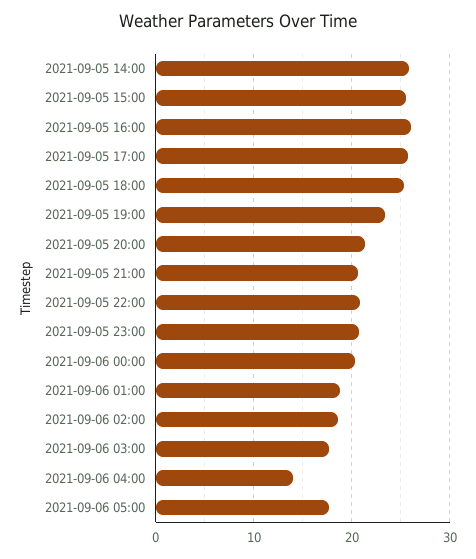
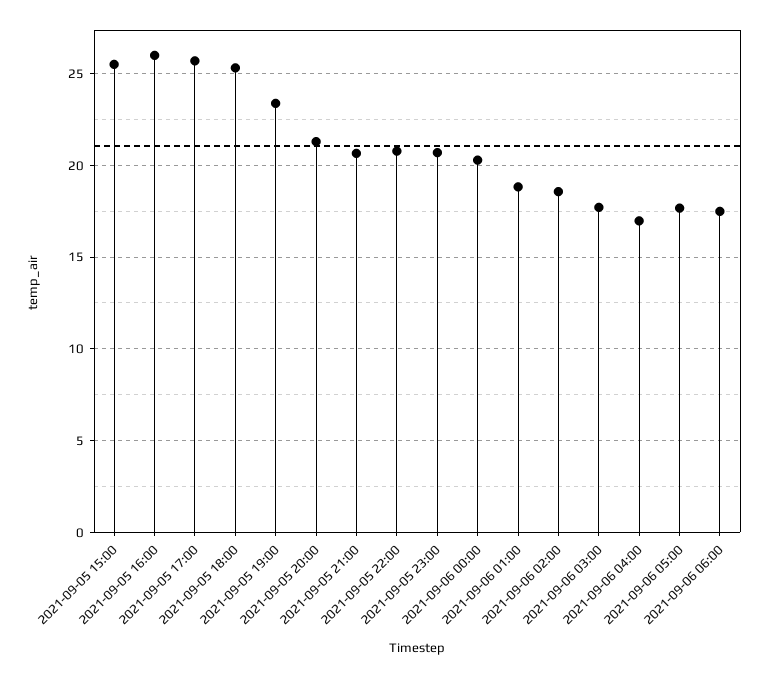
2021-09-05 14:00: 26 -> none
2021-09-06 04:00: 14 -> 17
2021-09-06 06:00: none -> 17.5

